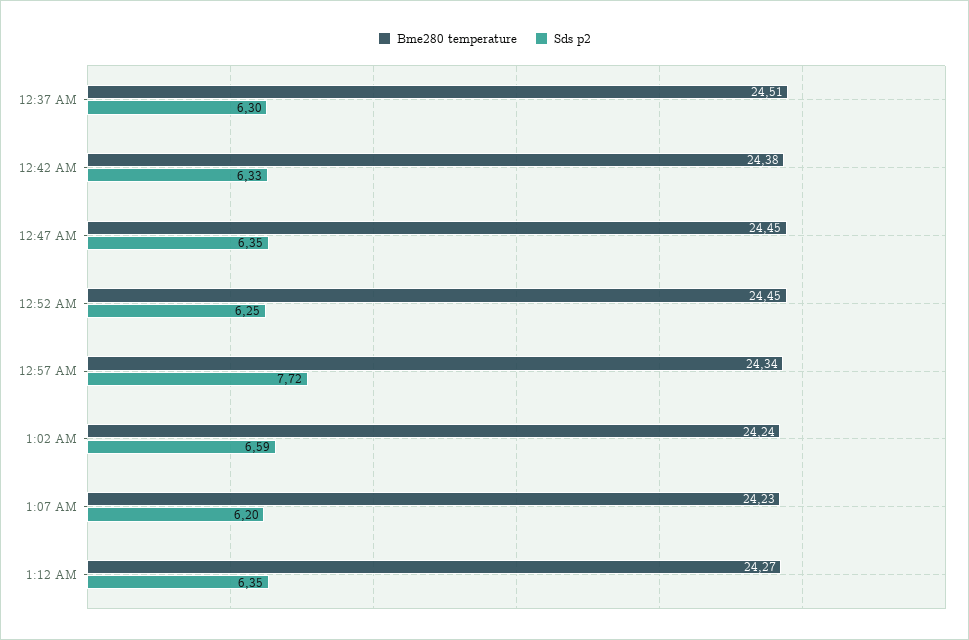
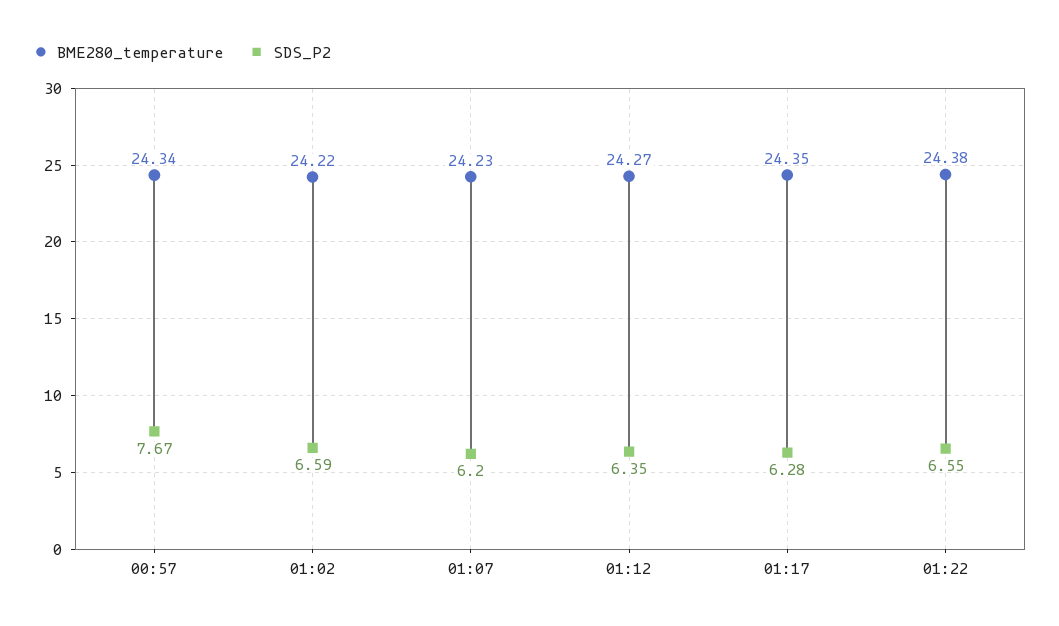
Bme280 temperature, 12:37 AM: 24.51 -> none
Sds p2, 12:37 AM: 6.3 -> none
Bme280 temperature, 12:42 AM: 24.38 -> none
Sds p2, 12:42 AM: 6.33 -> none
Bme280 temperature, 12:47 AM: 24.45 -> none
Sds p2, 12:47 AM: 6.35 -> none
Bme280 temperature, 12:52 AM: 24.45 -> none
Sds p2, 12:52 AM: 6.25 -> none
Sds p2, 12:57 AM: 7.72 -> 7.67
Bme280 temperature, 1:02 AM: 24.24 -> 24.22
Bme280 temperature, 01:17: none -> 24.35
Sds p2, 01:17: none -> 6.28
Bme280 temperature, 01:22: none -> 24.38
Sds p2, 01:22: none -> 6.55

